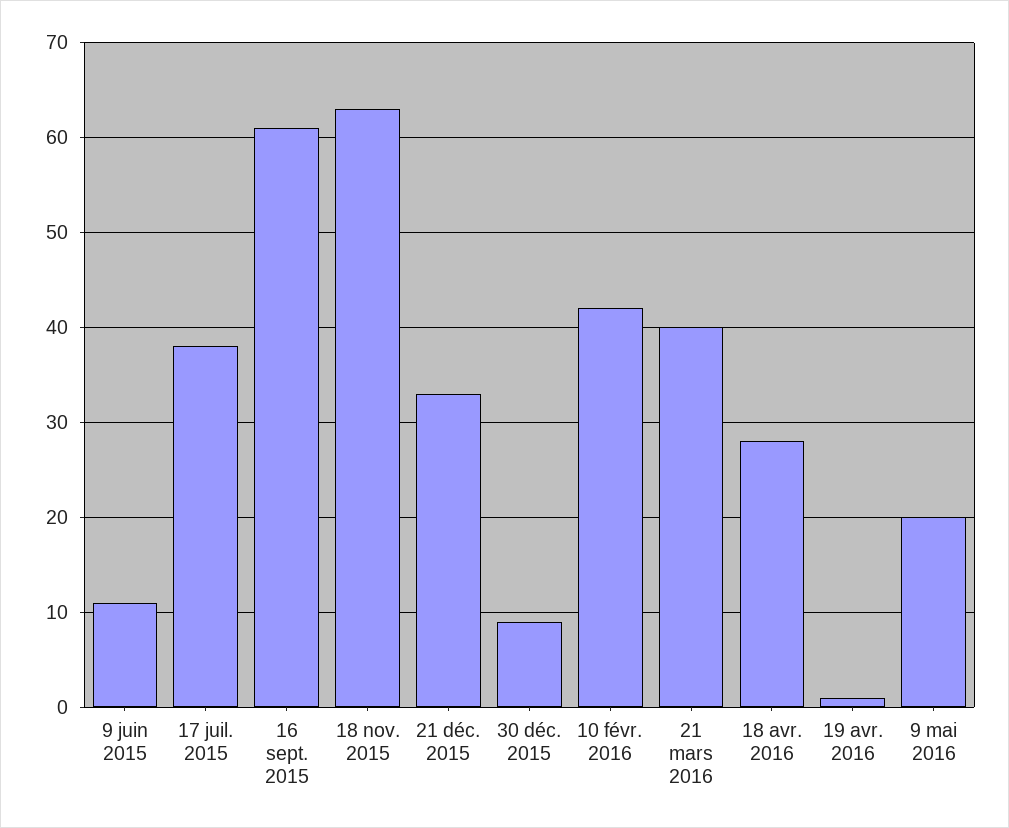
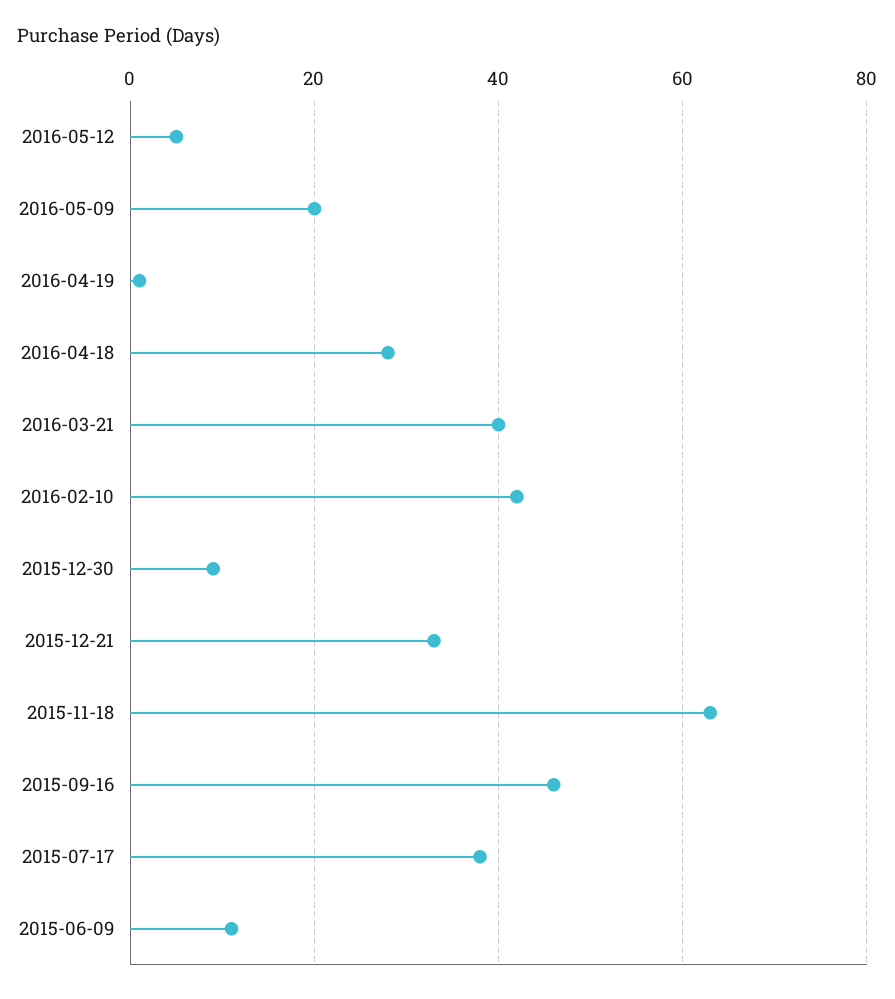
16 sept. 2015: 61 -> 45
2016-05-12: none -> 5

